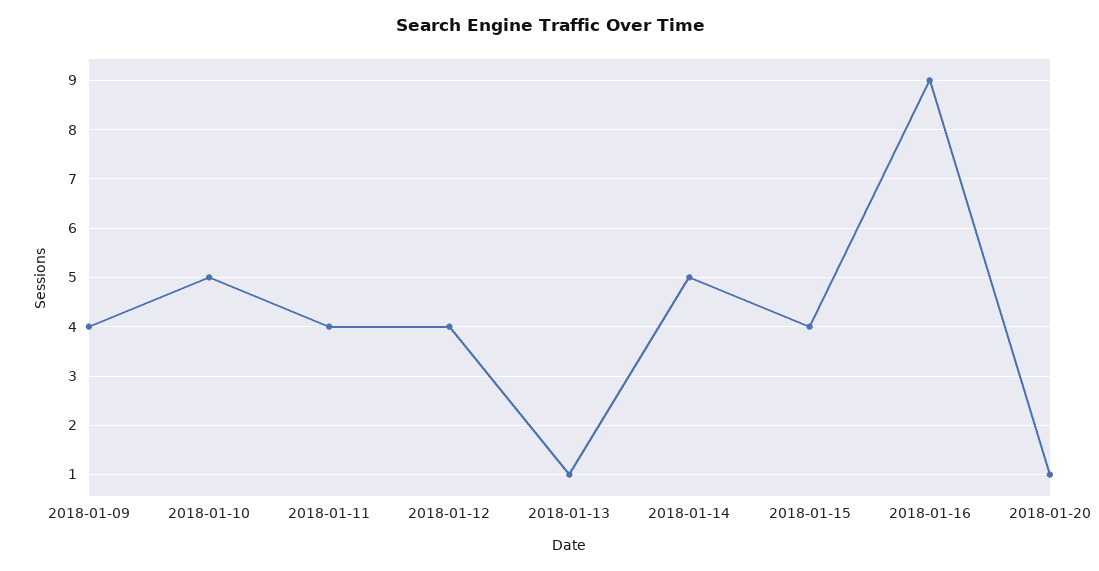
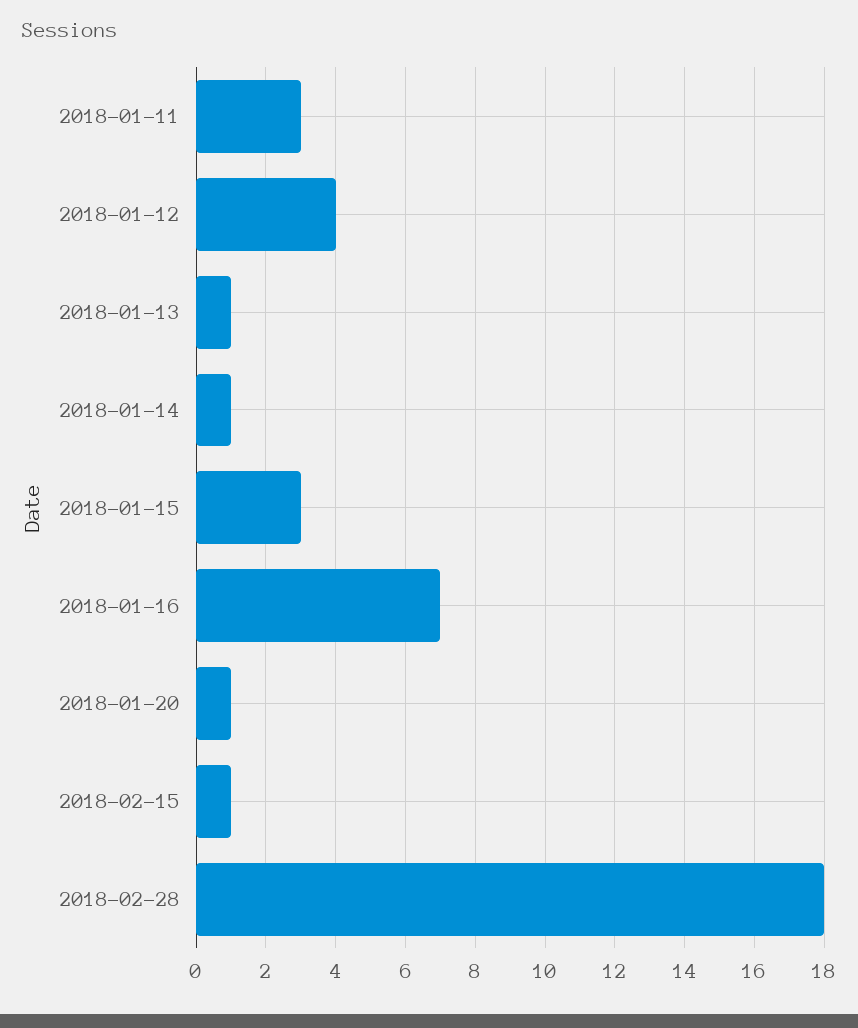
2018-01-09: 4 -> none
2018-01-10: 5 -> none
2018-01-11: 4 -> 3
2018-01-14: 5 -> 1
2018-01-15: 4 -> 3
2018-01-16: 9 -> 7
2018-02-15: none -> 1
2018-02-28: none -> 18

